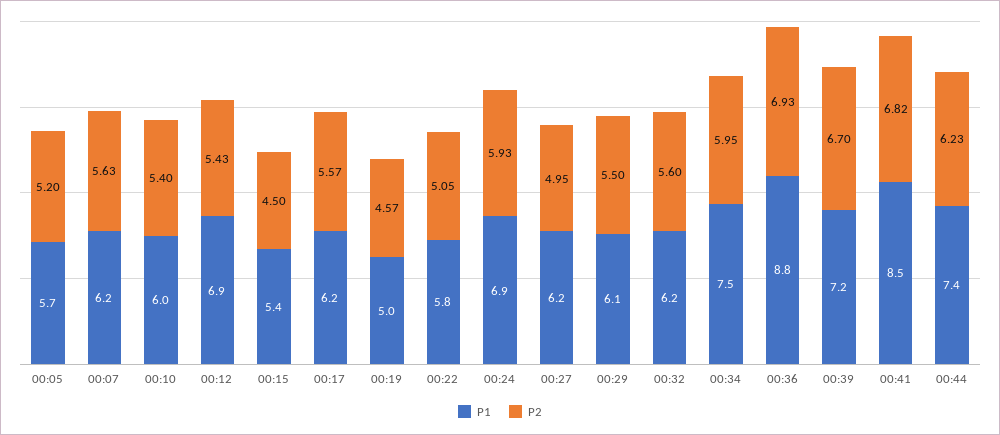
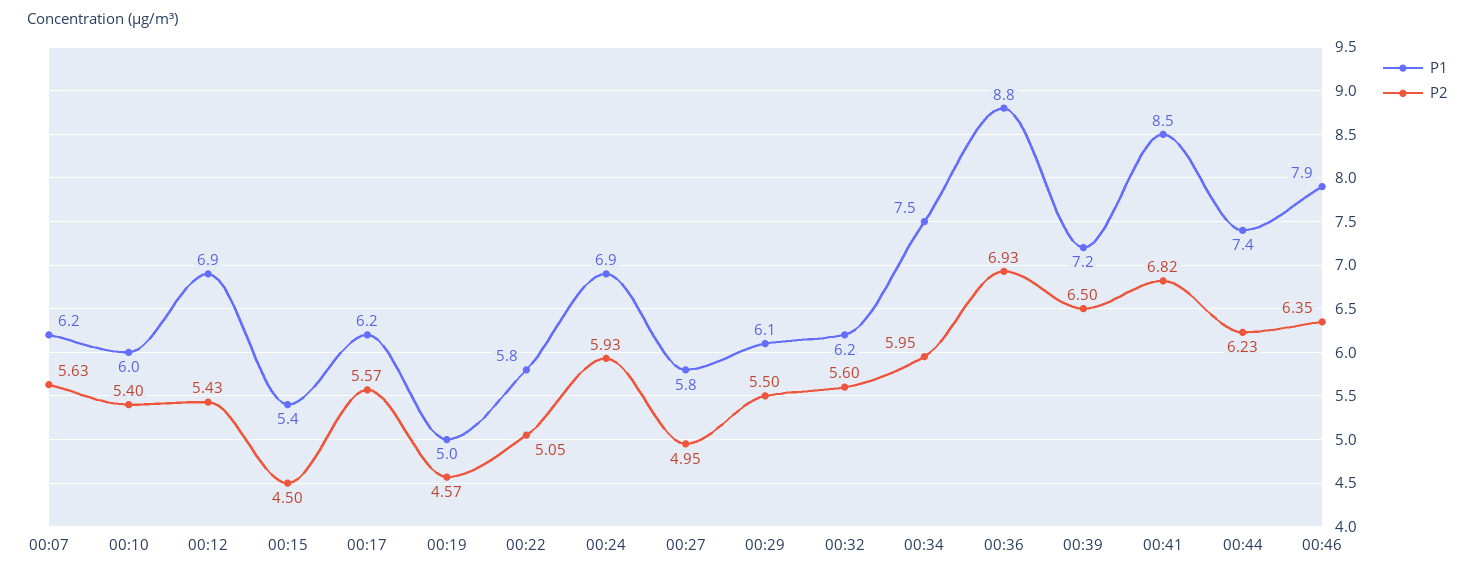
P1, 00:05: 5.7 -> none
P2, 00:05: 5.2 -> none
P1, 00:27: 6.2 -> 5.8
P2, 00:39: 6.7 -> 6.5
P1, 00:46: none -> 7.9
P2, 00:46: none -> 6.35

